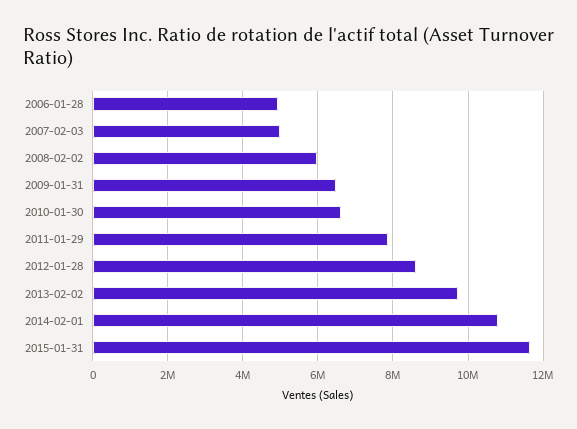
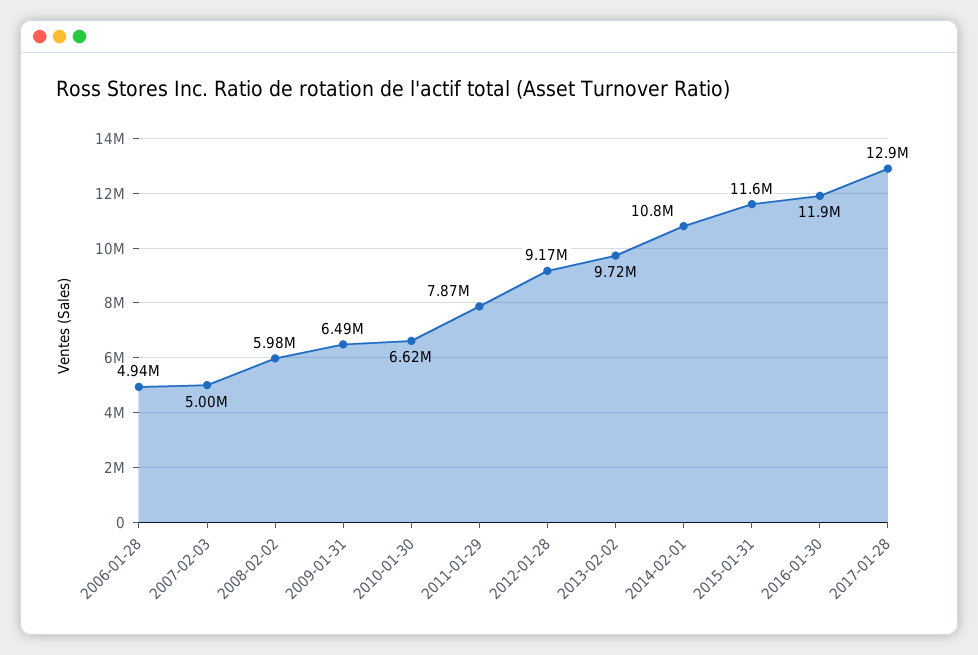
2012-01-28: 8600000 -> 9170000
2016-01-30: none -> 11900000
2017-01-28: none -> 12900000

